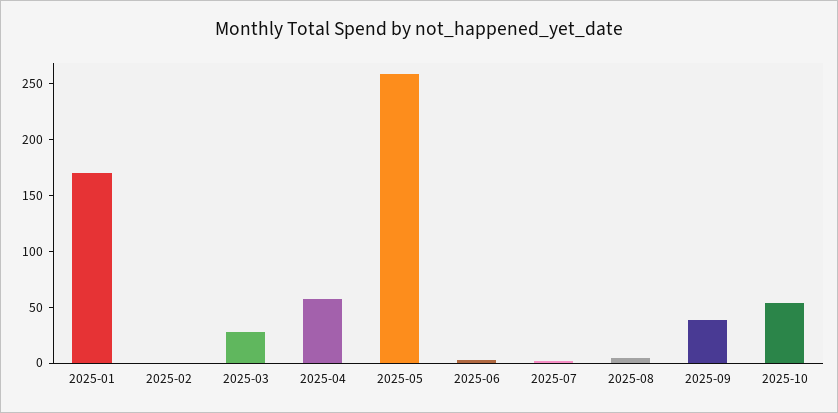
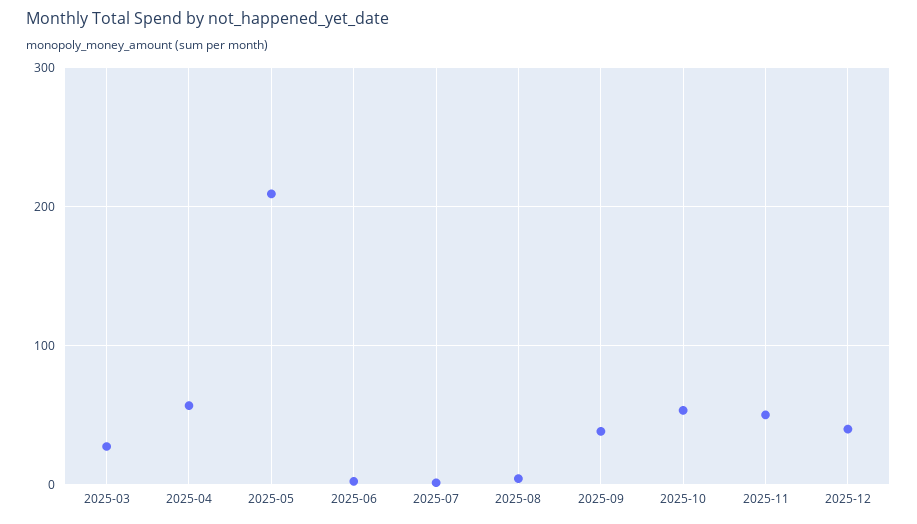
2025-01: 170 -> none
2025-02: 0 -> none
2025-05: 260 -> 210
2025-11: none -> 50
2025-12: none -> 40

